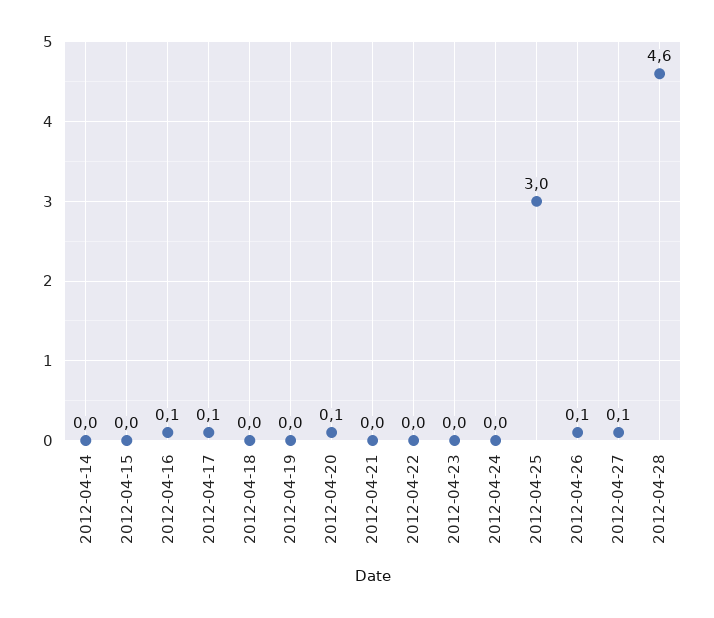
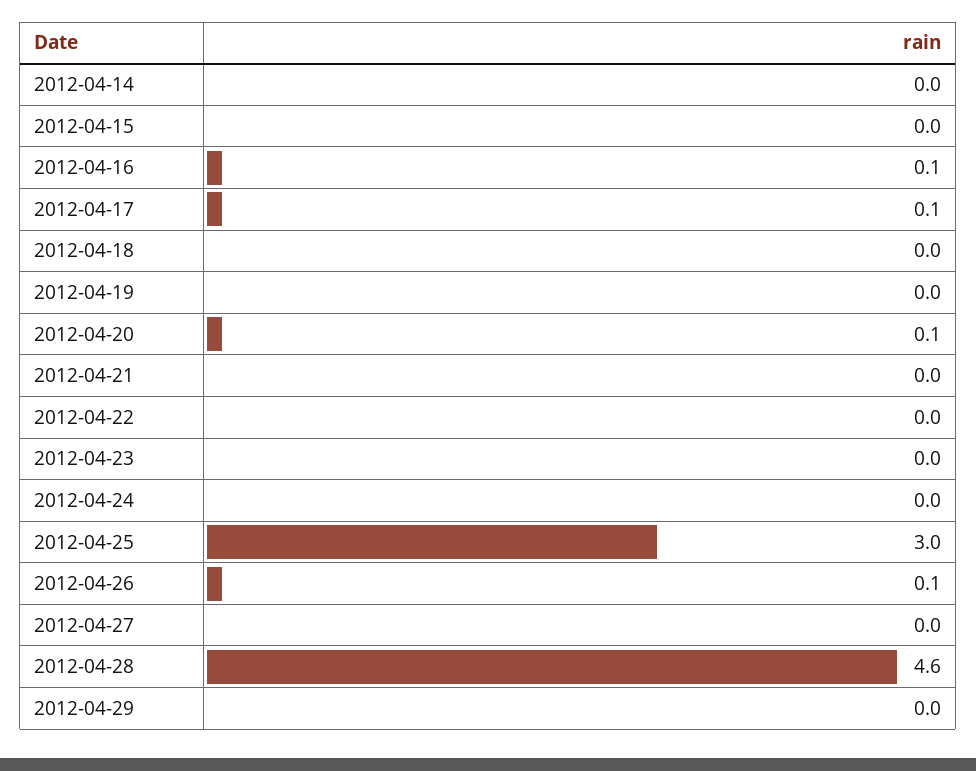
2012-04-27: 0.1 -> 0
2012-04-29: none -> 0

